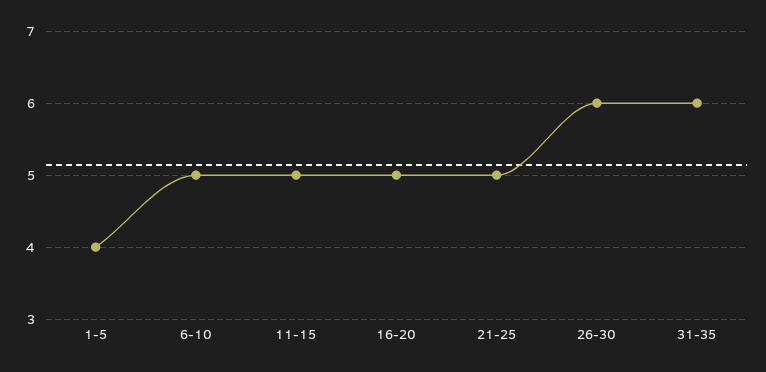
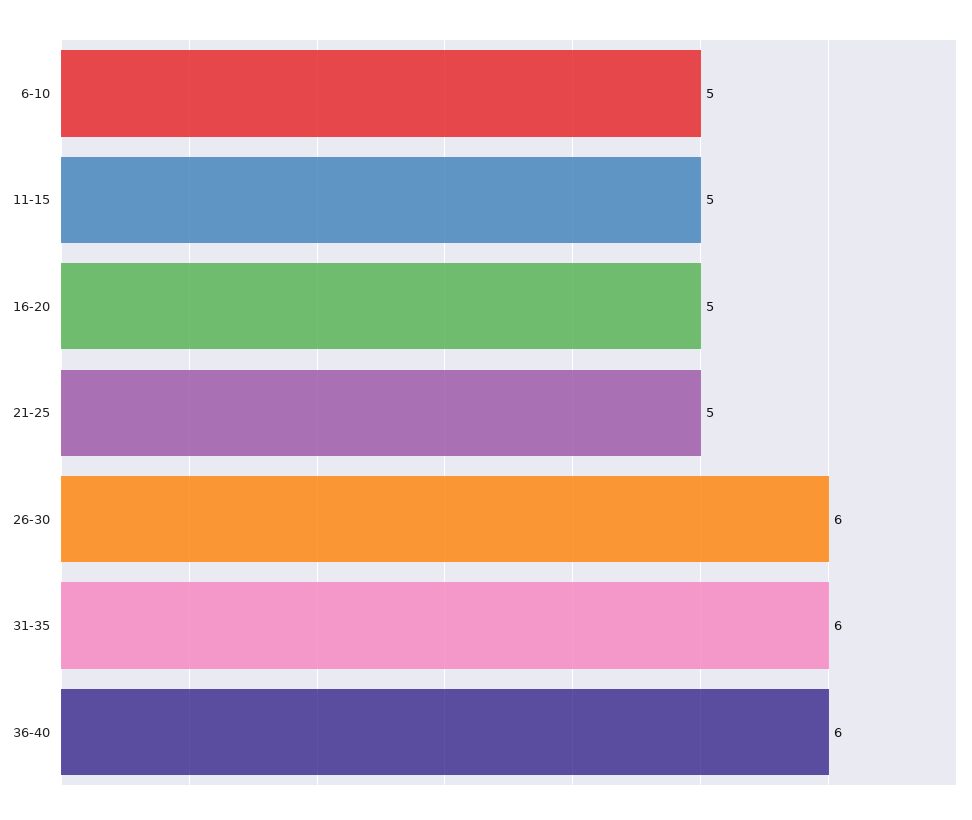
1-5: 4 -> none
36-40: none -> 6

